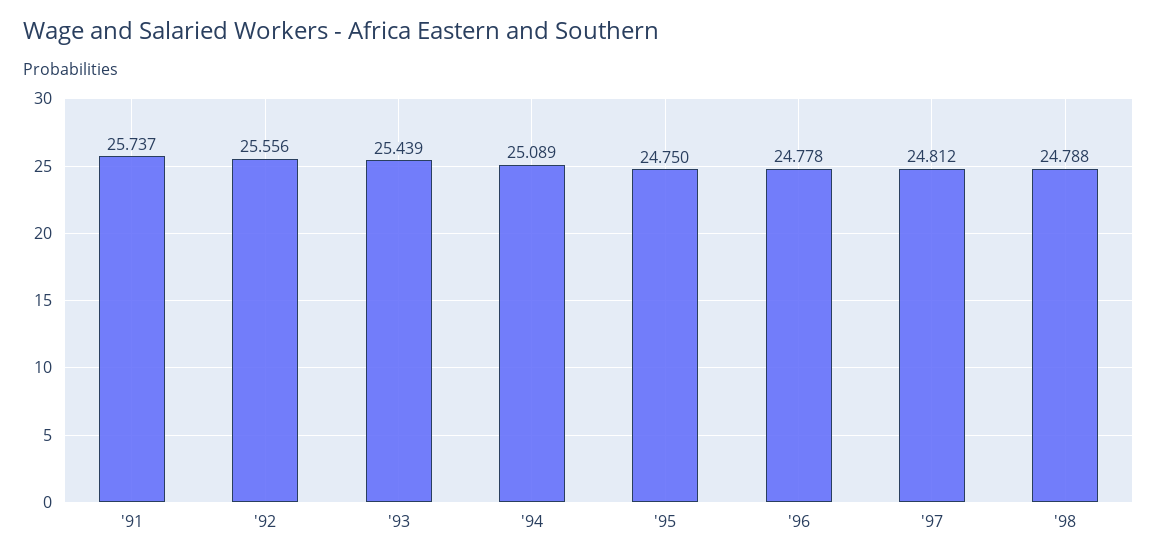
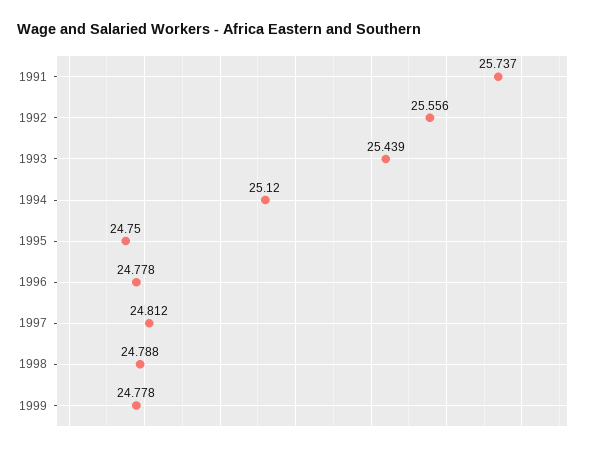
'94: 25.089 -> 25.12
1999: none -> 24.778

